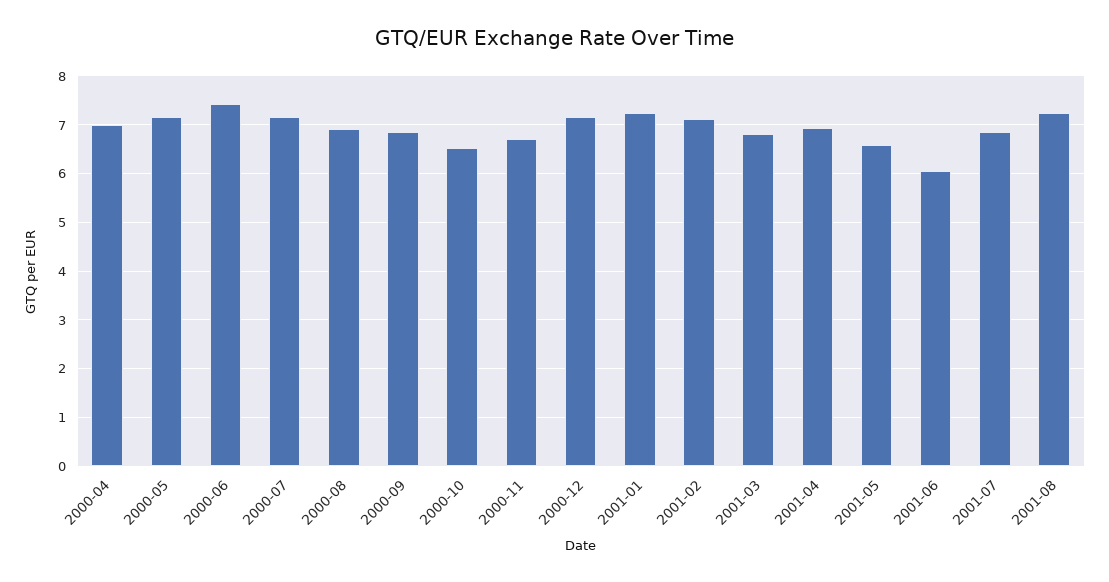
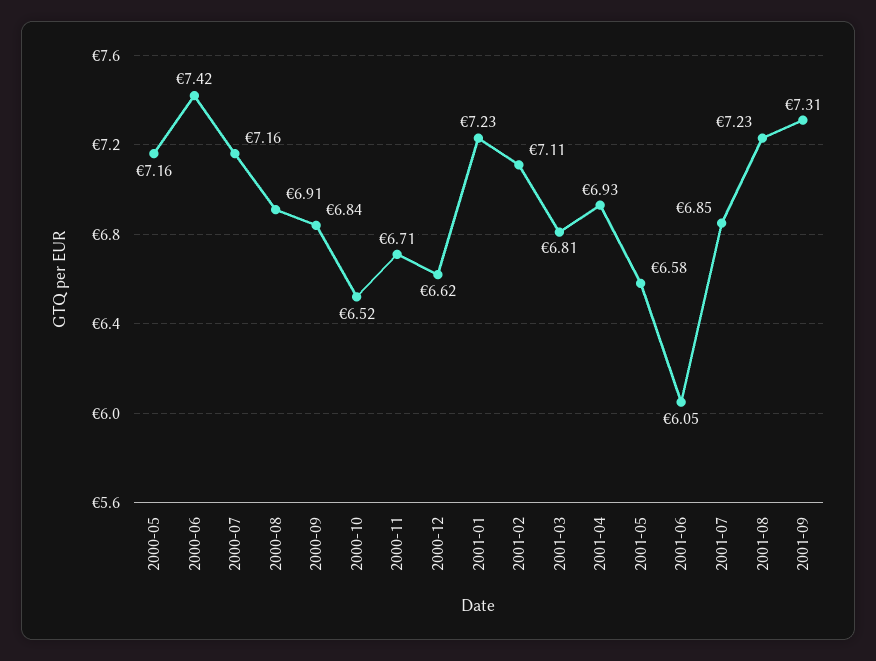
2000-04: 7 -> none
2000-12: 7.2 -> 6.62
2001-09: none -> 7.31

